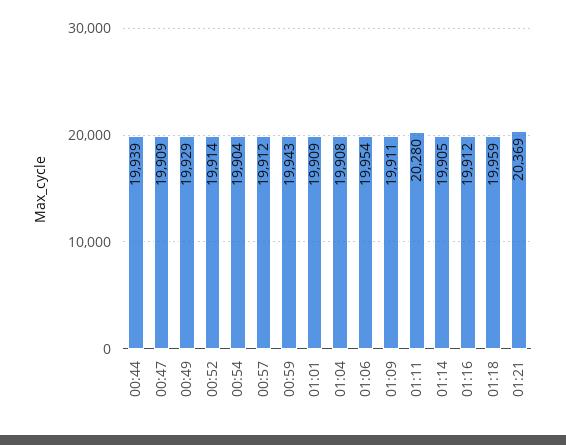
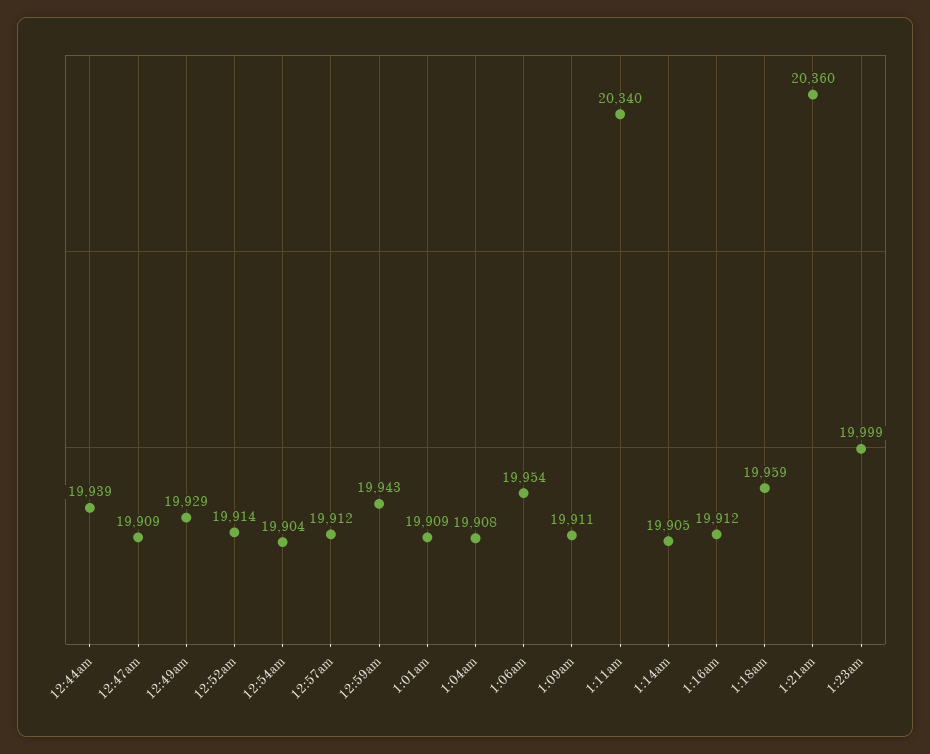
01:11: 20280 -> 20340
01:21: 20369 -> 20360
1:23am: none -> 19999

